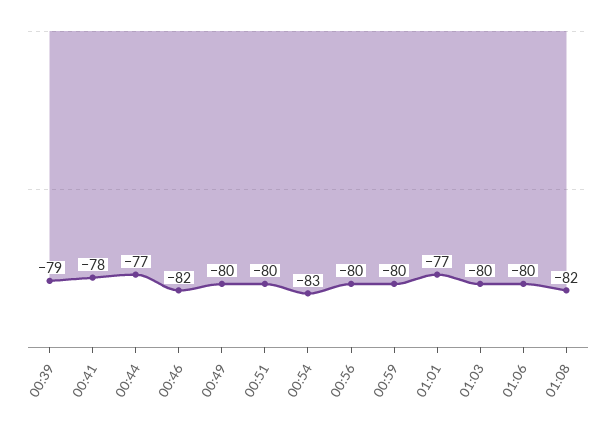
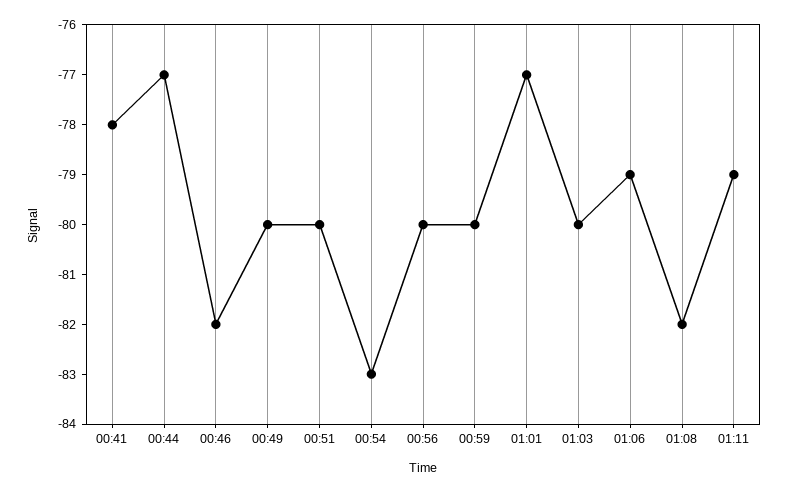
00:39: -79 -> none
01:06: -80 -> -79
01:11: none -> -79

